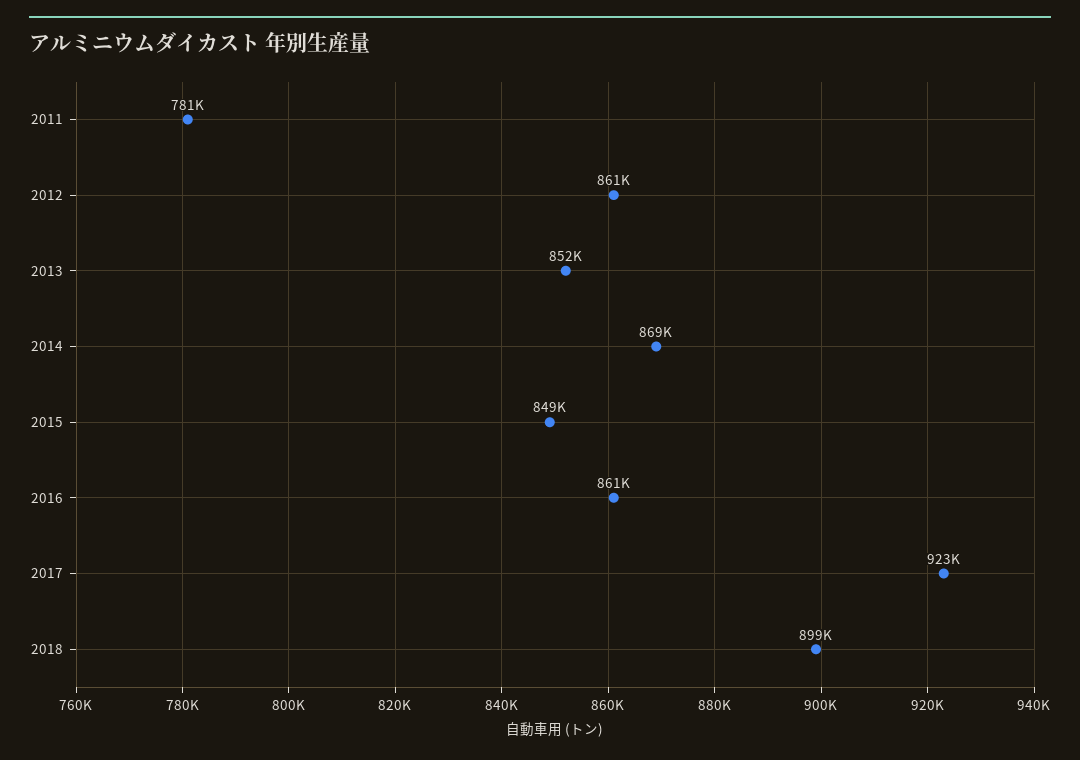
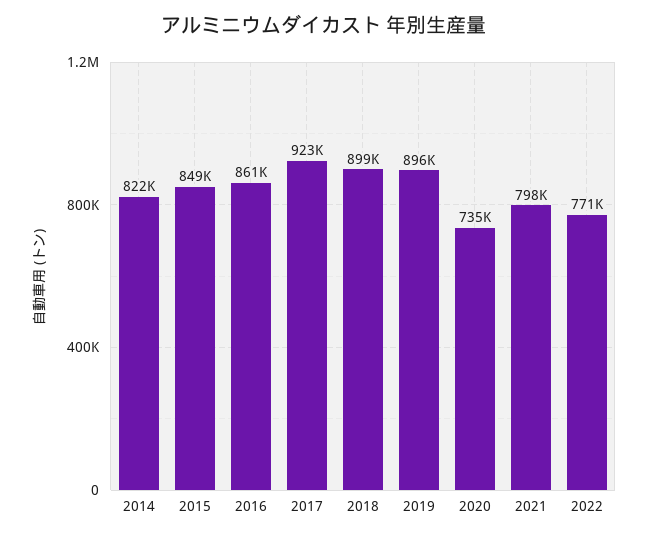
2011: 781000 -> none
2012: 861000 -> none
2013: 852000 -> none
2014: 869000 -> 822000
2019: none -> 896000
2020: none -> 735000
2021: none -> 798000
2022: none -> 771000

